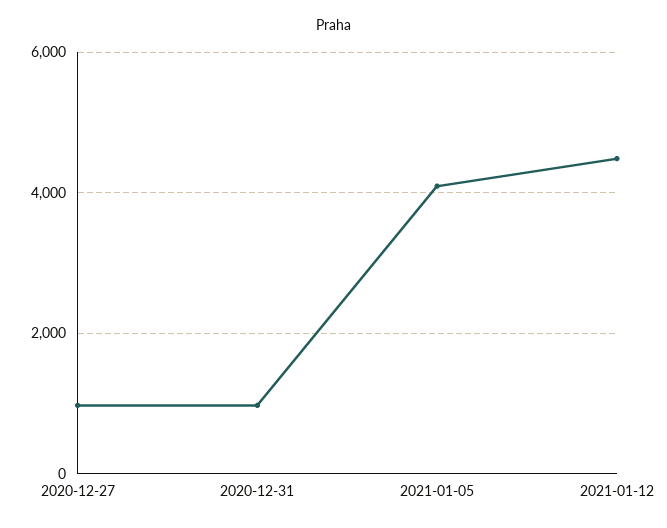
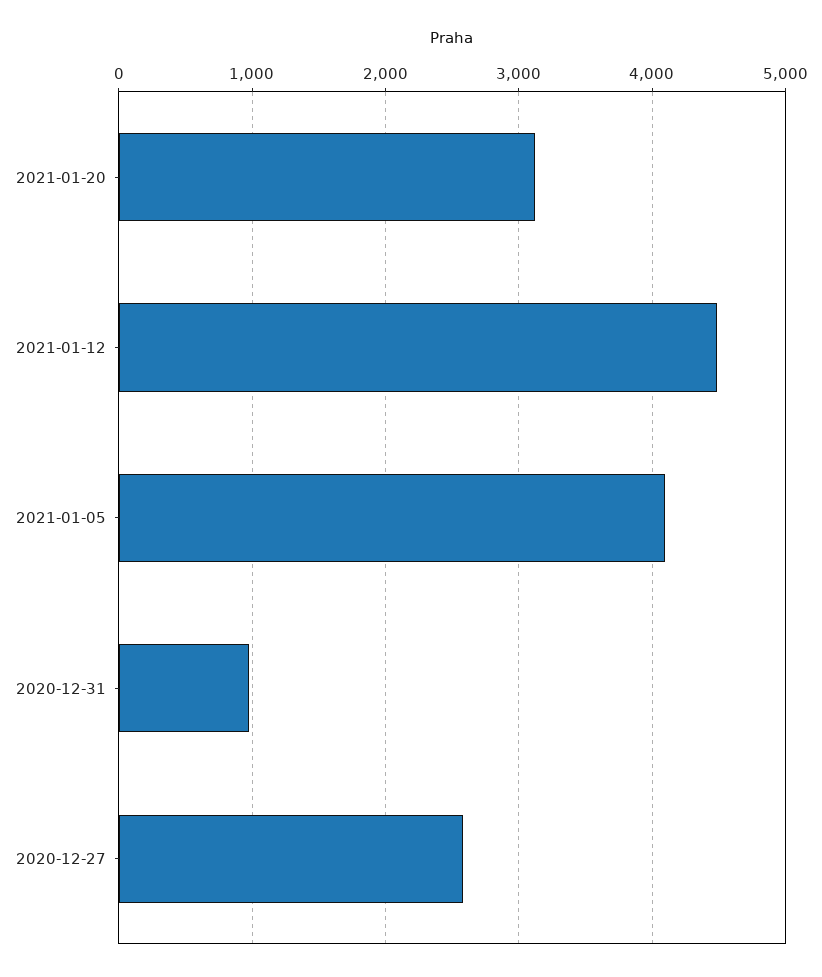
2020-12-27: 1000 -> 2600
2021-01-20: none -> 3100

